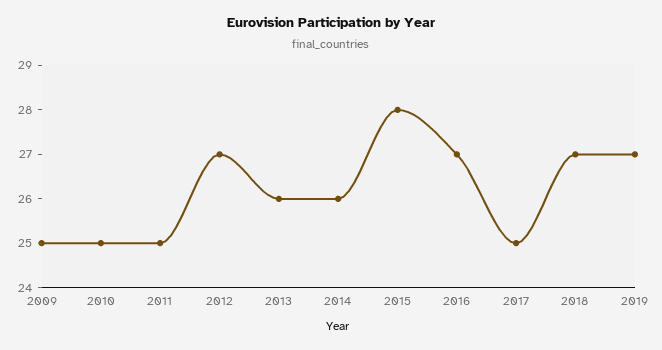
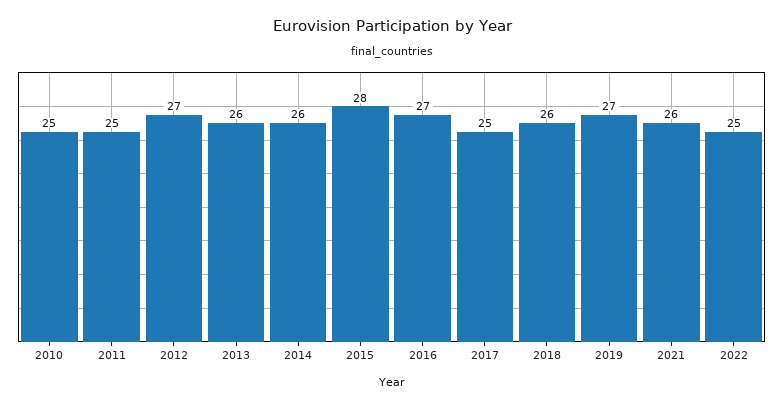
2009: 25 -> none
2018: 27 -> 26
2021: none -> 26
2022: none -> 25

